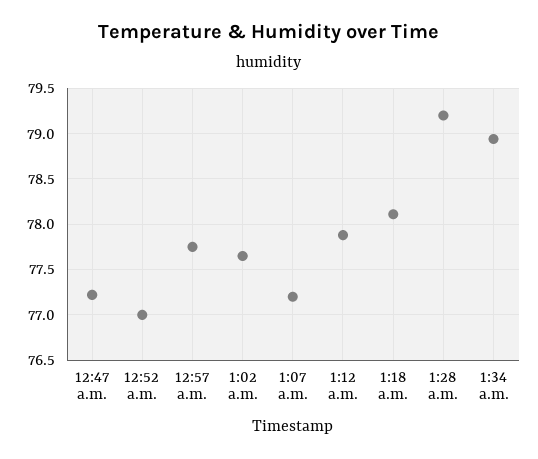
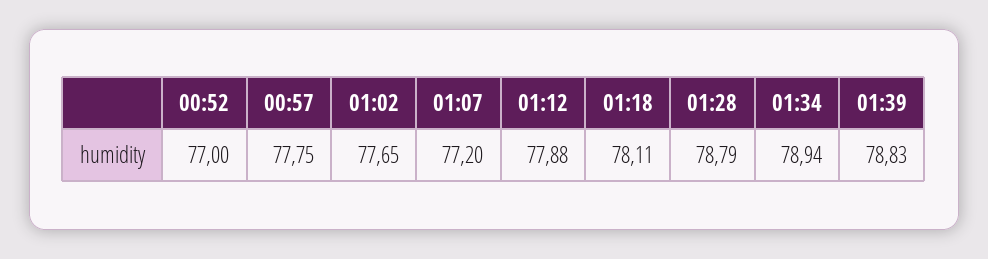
12:47 a.m.: 77.2 -> none
1:28 a.m.: 79.2 -> 78.79
01:39: none -> 78.83

